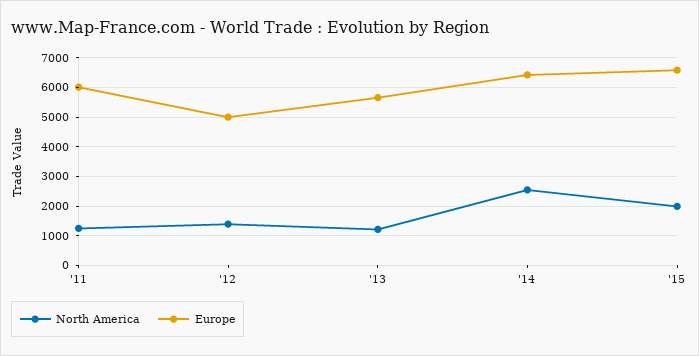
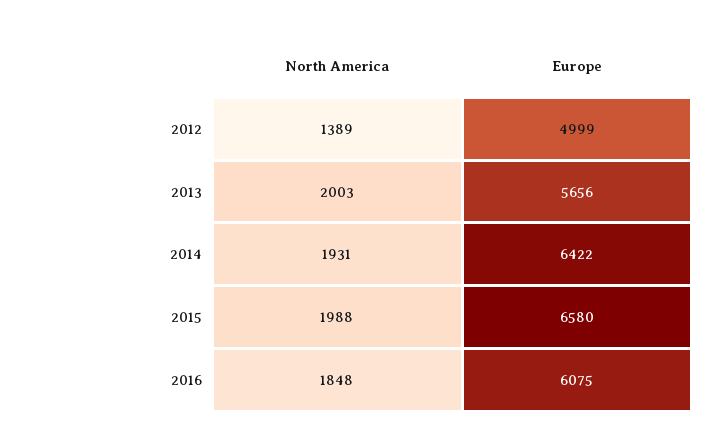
North America, '11: 1250 -> none
Europe, '11: 6000 -> none
North America, '13: 1250 -> 2003
North America, '14: 2500 -> 1931
North America, 2016: none -> 1848
Europe, 2016: none -> 6075

